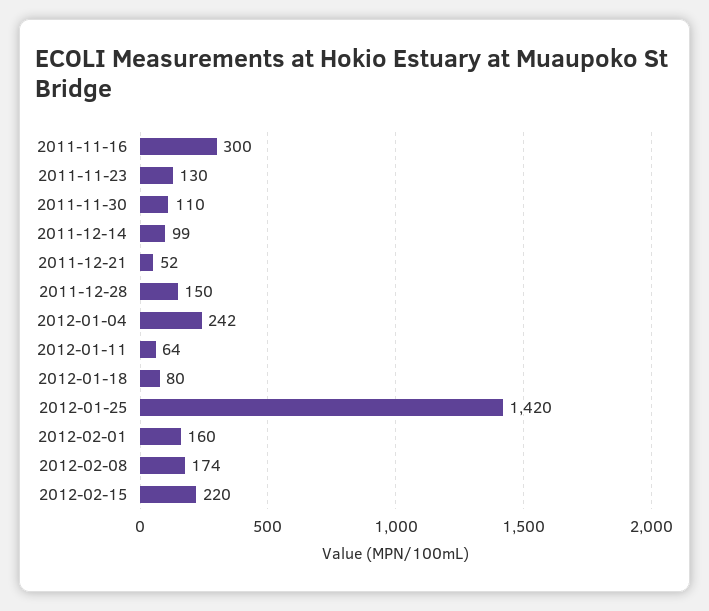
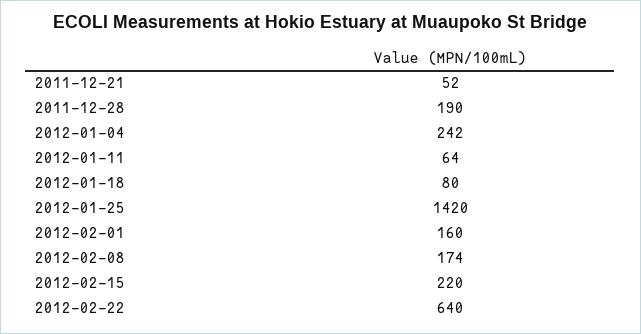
2011-11-16: 300 -> none
2011-11-23: 130 -> none
2011-11-30: 110 -> none
2011-12-14: 99 -> none
2011-12-28: 150 -> 190
2012-02-22: none -> 640

